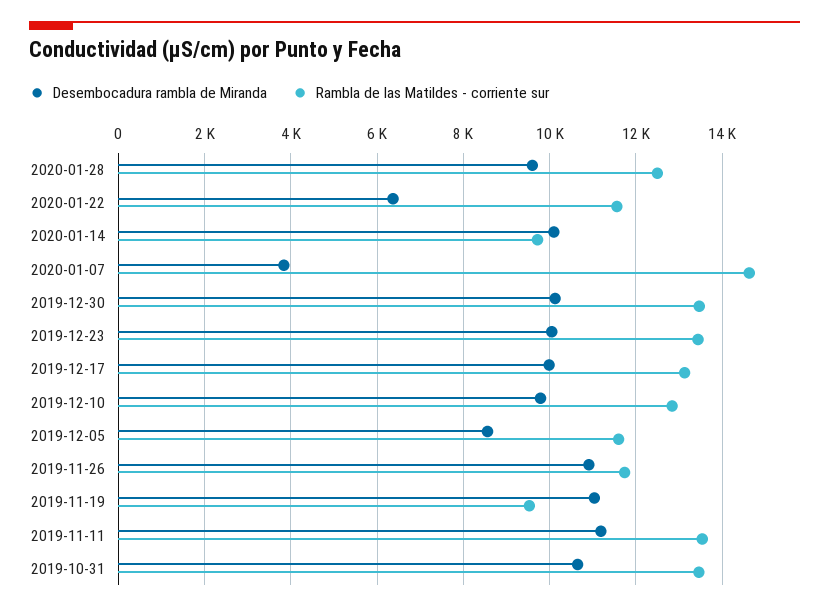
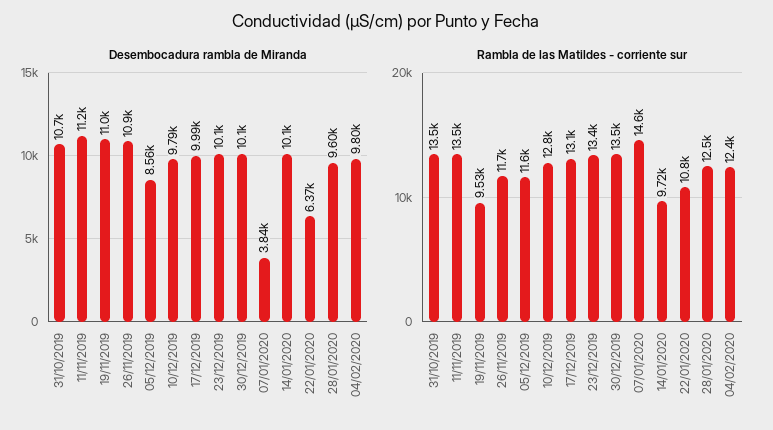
Rambla de las Matildes - corriente sur, 2020-01-22: 11600 -> 10800
Desembocadura rambla de Miranda, 04/02/2020: none -> 9800
Rambla de las Matildes - corriente sur, 04/02/2020: none -> 12400

